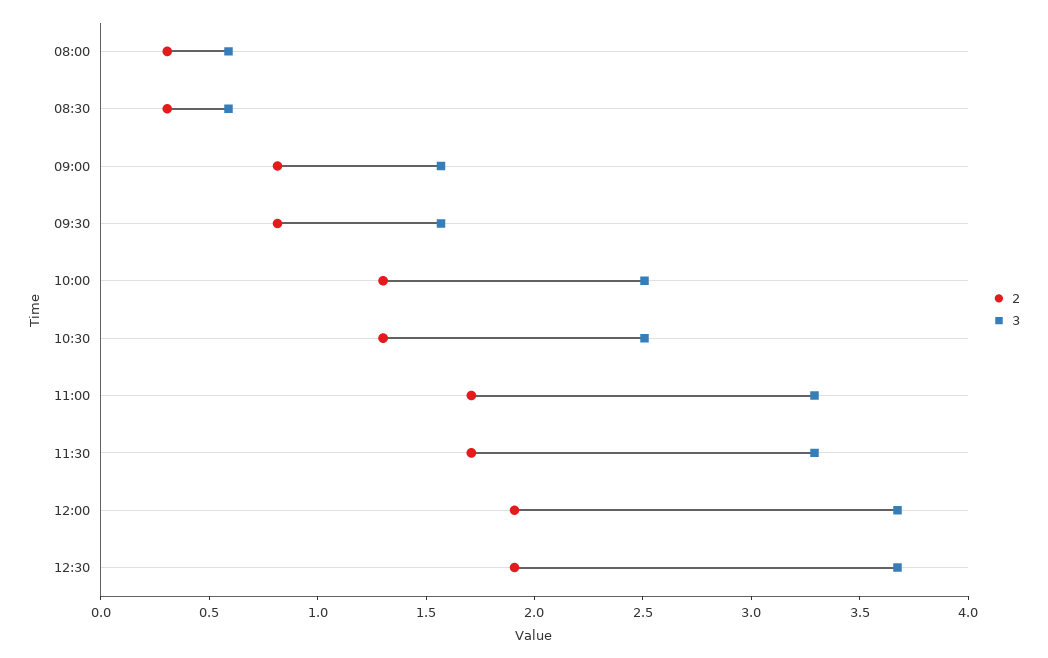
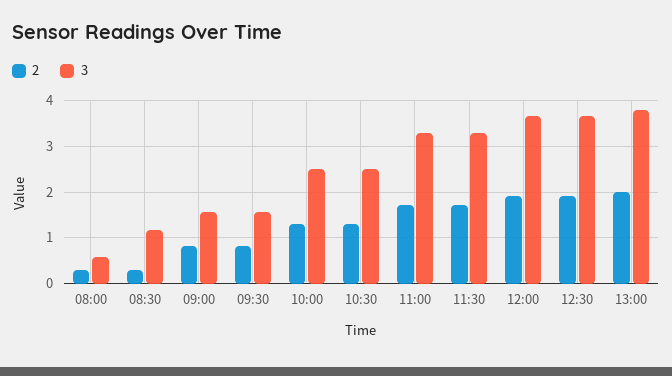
3, 08:30: 0.6 -> 1.2
2, 13:00: none -> 2
3, 13:00: none -> 3.8

